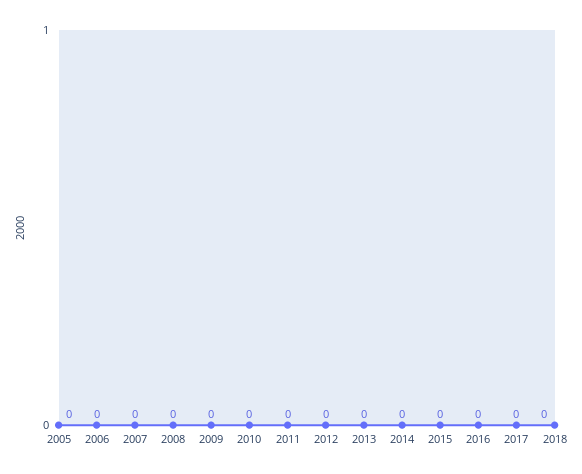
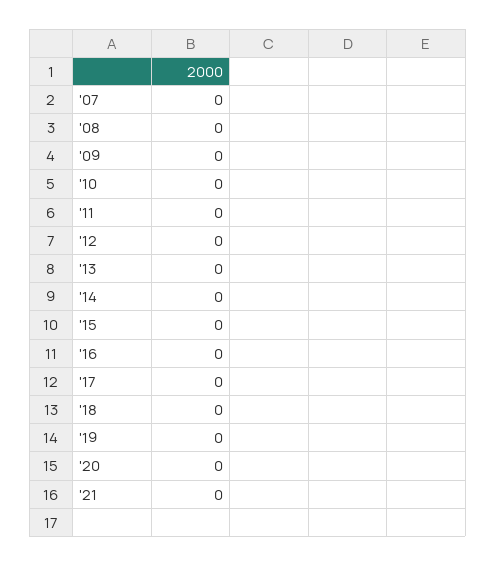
2005: 0 -> none
2006: 0 -> none
'19: none -> 0
'20: none -> 0
'21: none -> 0

